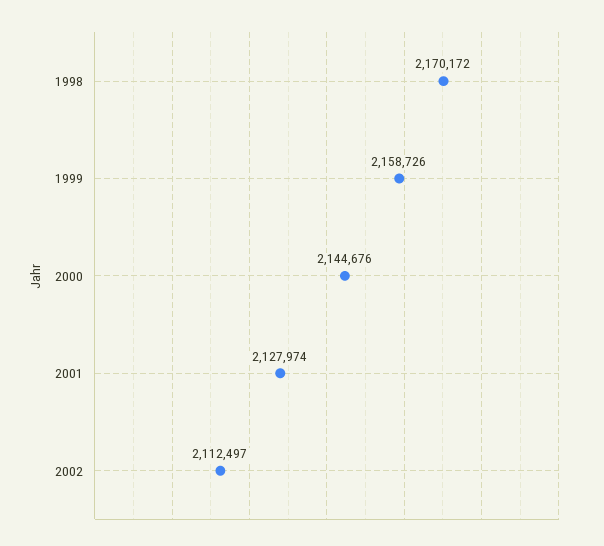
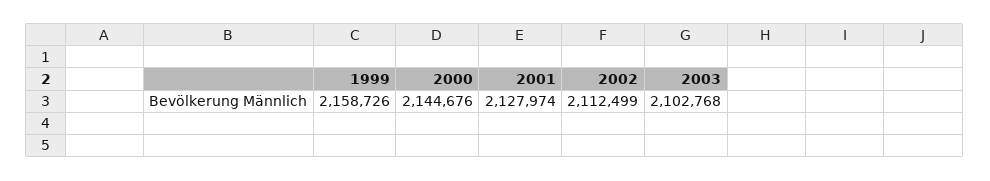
1998: 2170172 -> none
2002: 2112497 -> 2112499
2003: none -> 2102768

